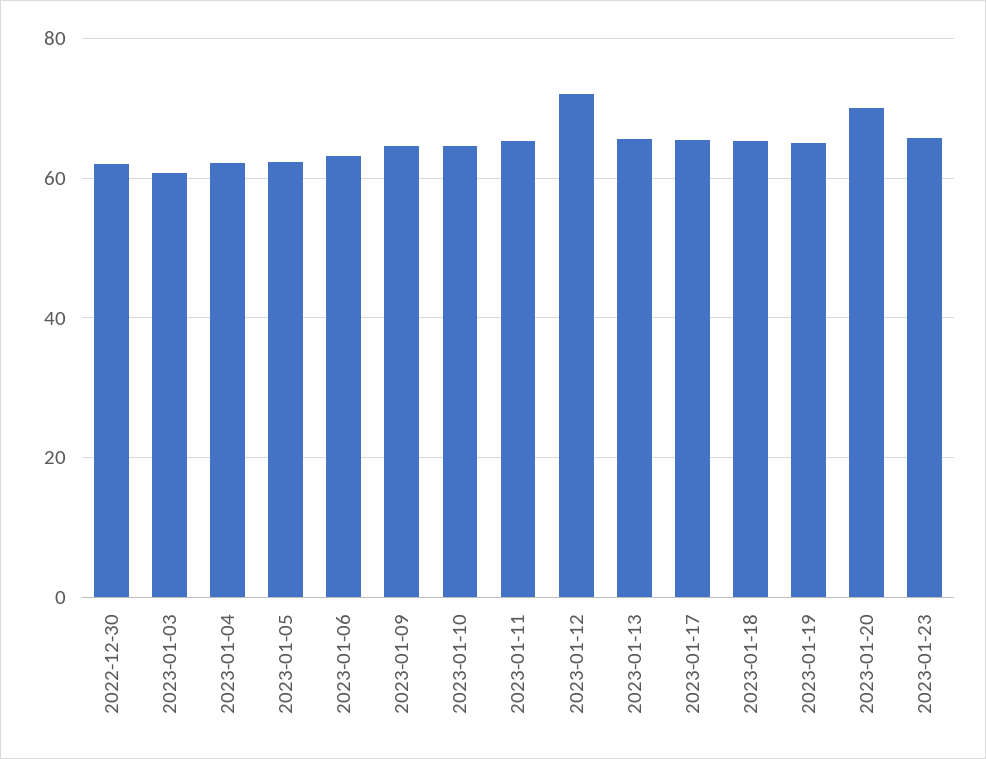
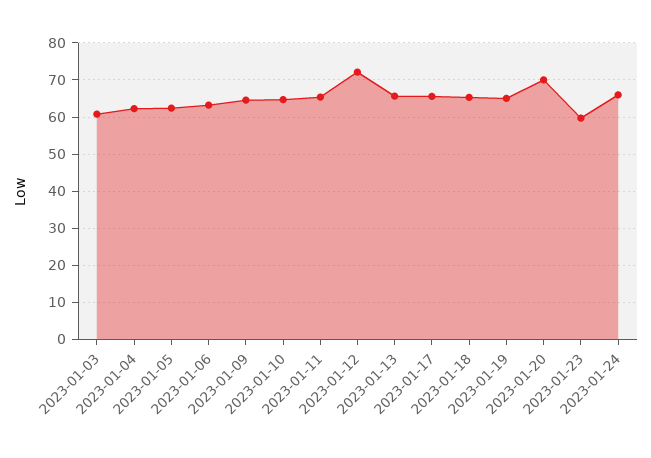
2022-12-30: 62 -> none
2023-01-23: 66 -> 60
2023-01-24: none -> 66

